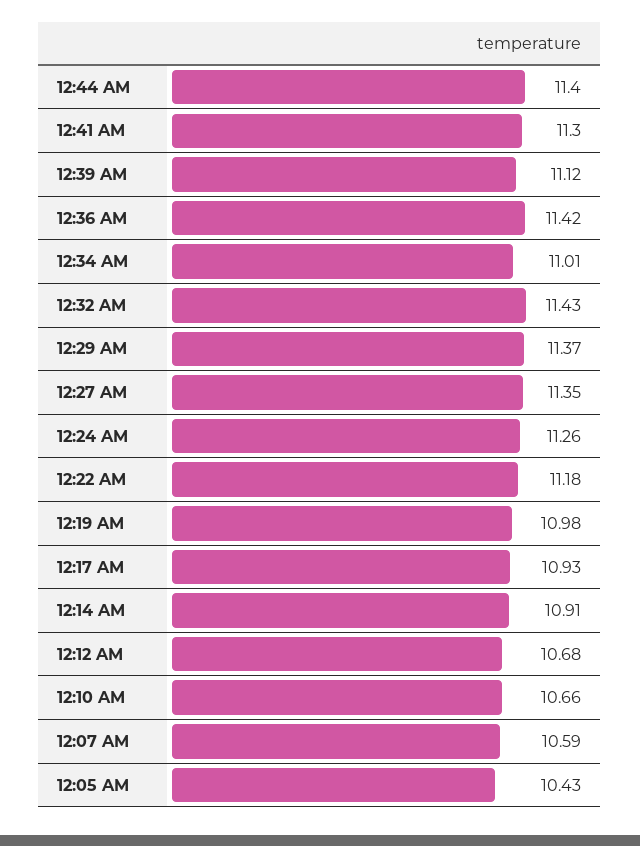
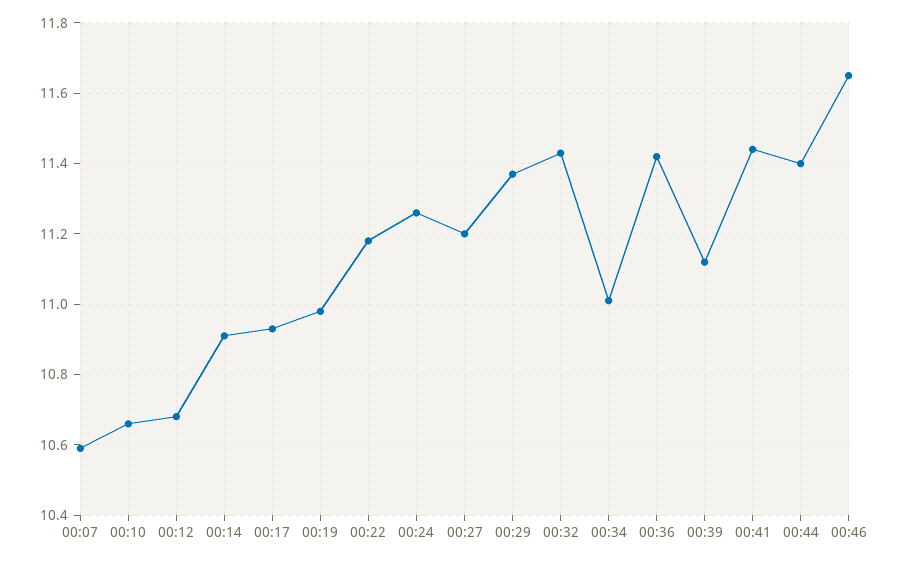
12:41 AM: 11.3 -> 11.45
12:27 AM: 11.35 -> 11.2
12:05 AM: 10.43 -> none
00:46: none -> 11.65

